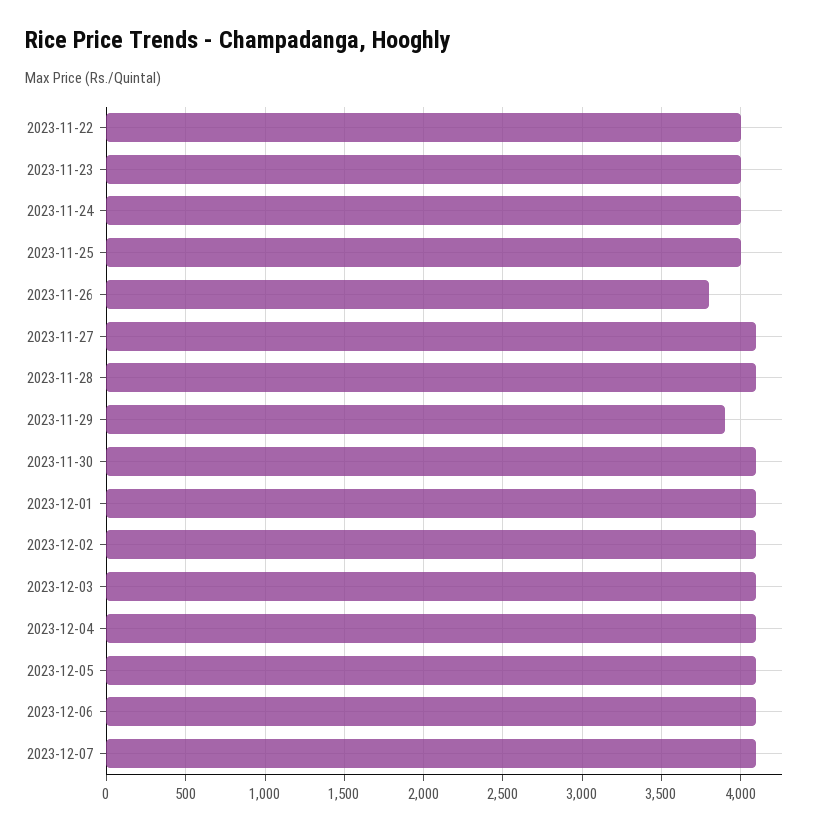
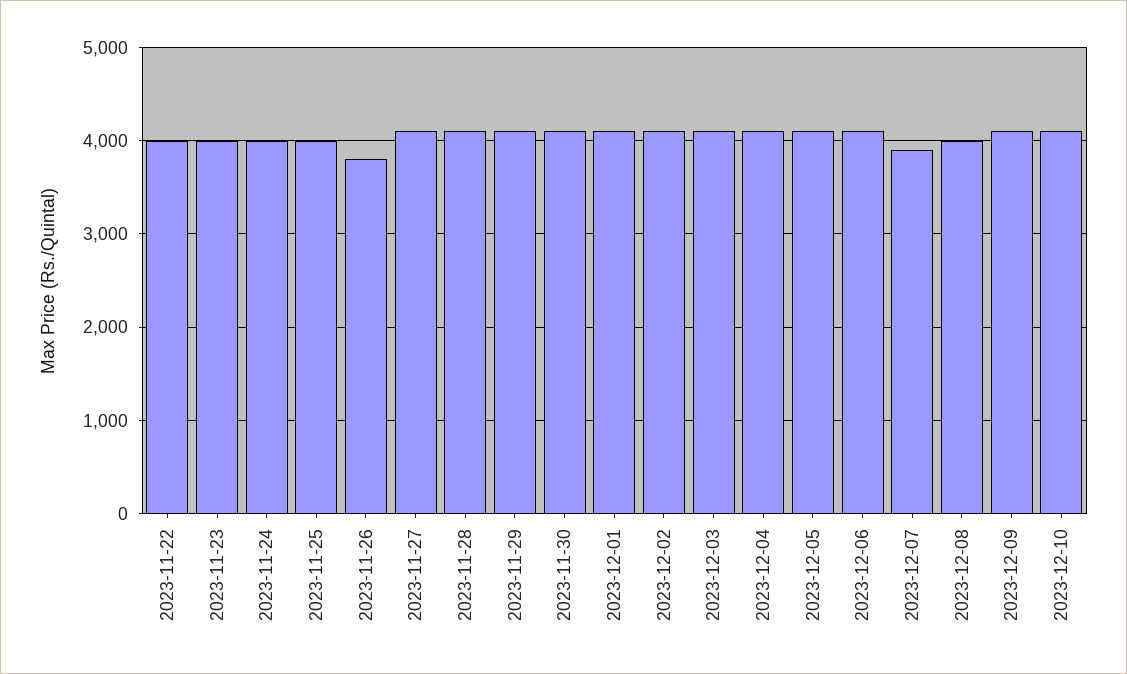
2023-11-29: 3900 -> 4100
2023-12-07: 4100 -> 3900
2023-12-08: none -> 4000
2023-12-09: none -> 4100
2023-12-10: none -> 4100

